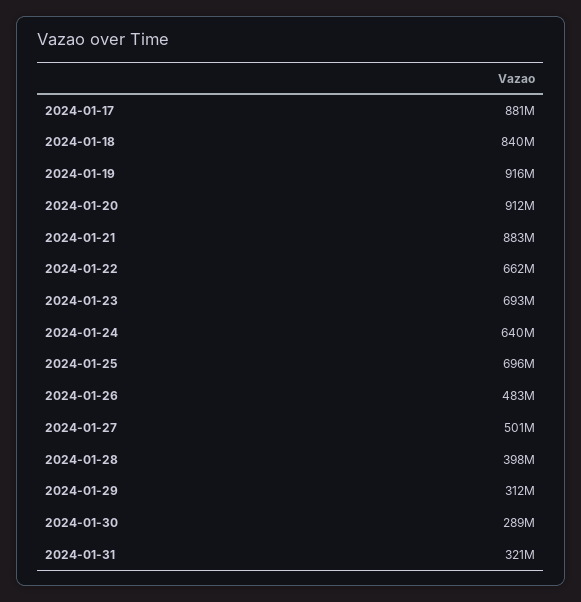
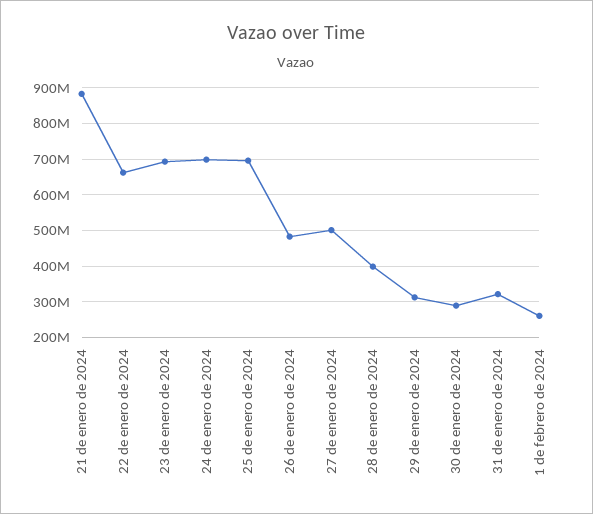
2024-01-17: 881000000 -> none
2024-01-18: 840000000 -> none
2024-01-19: 916000000 -> none
2024-01-20: 912000000 -> none
2024-01-24: 640000000 -> 700000000
1 de febrero de 2024: none -> 260000000

